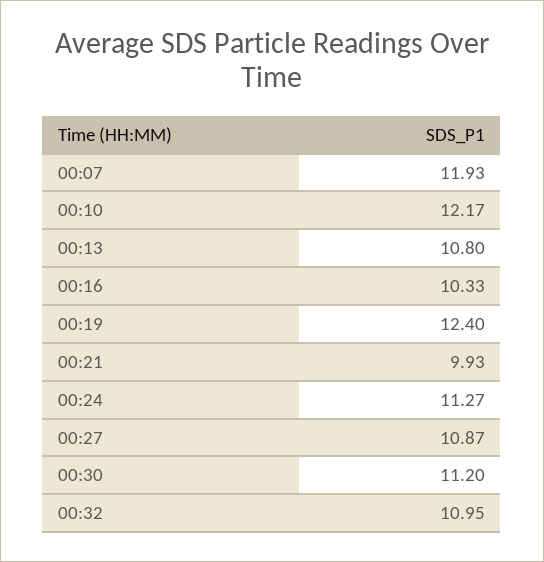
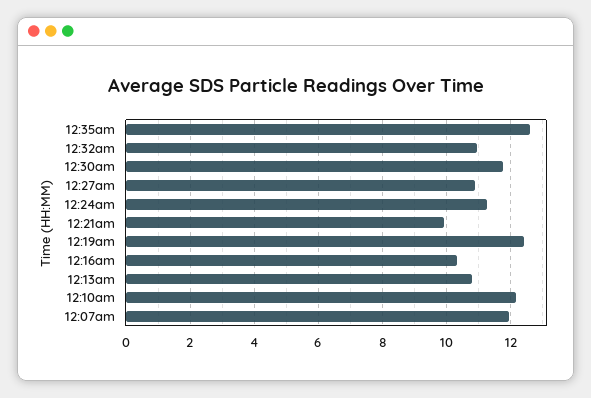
00:30: 11.2 -> 11.8
12:35am: none -> 12.6

